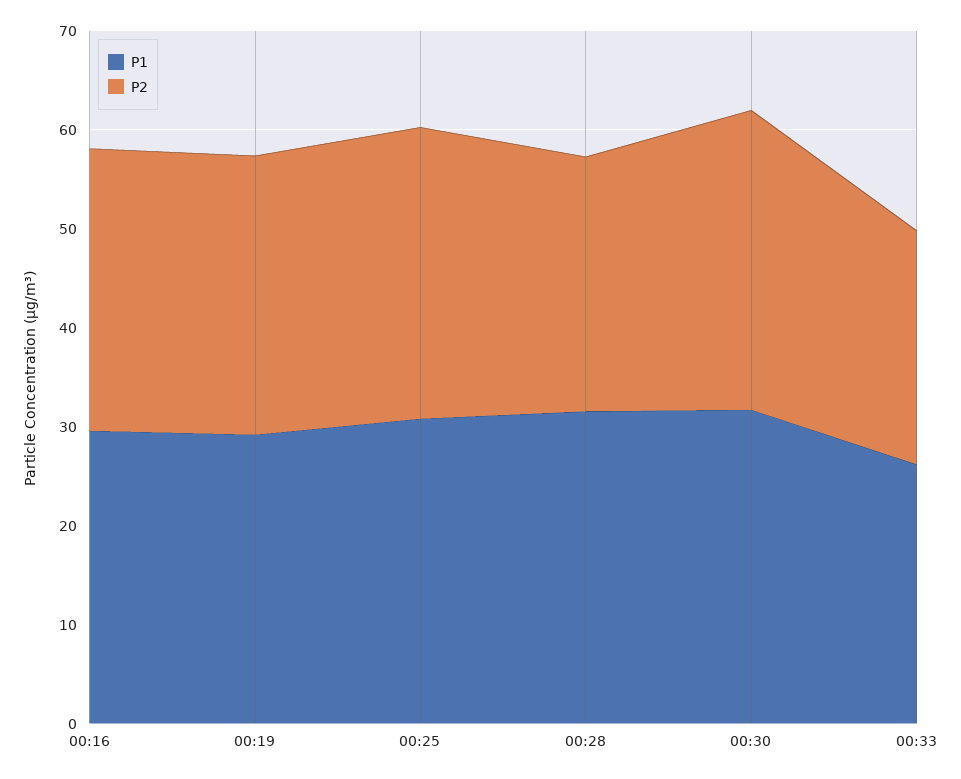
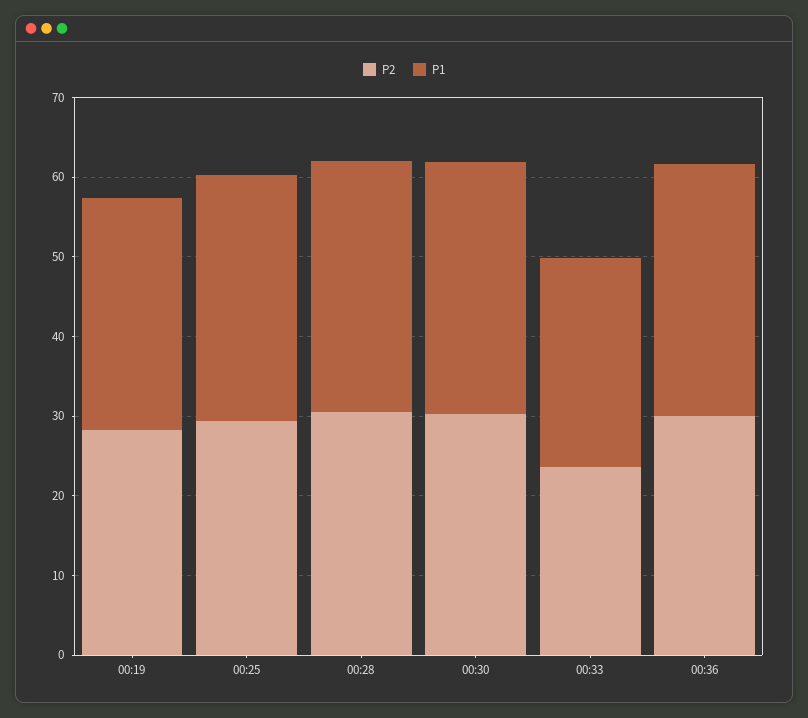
P1, 00:16: 30 -> none
P2, 00:16: 28 -> none
P2, 00:28: 26 -> 30
P2, 00:36: none -> 30
P1, 00:36: none -> 32

